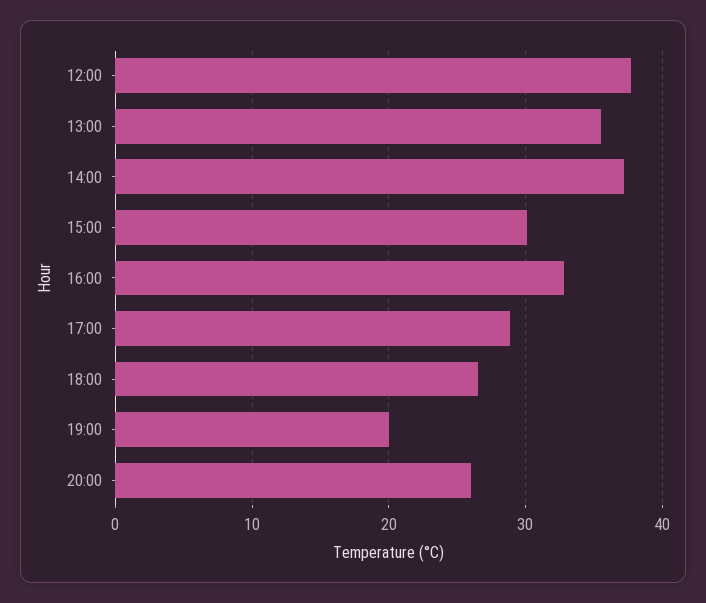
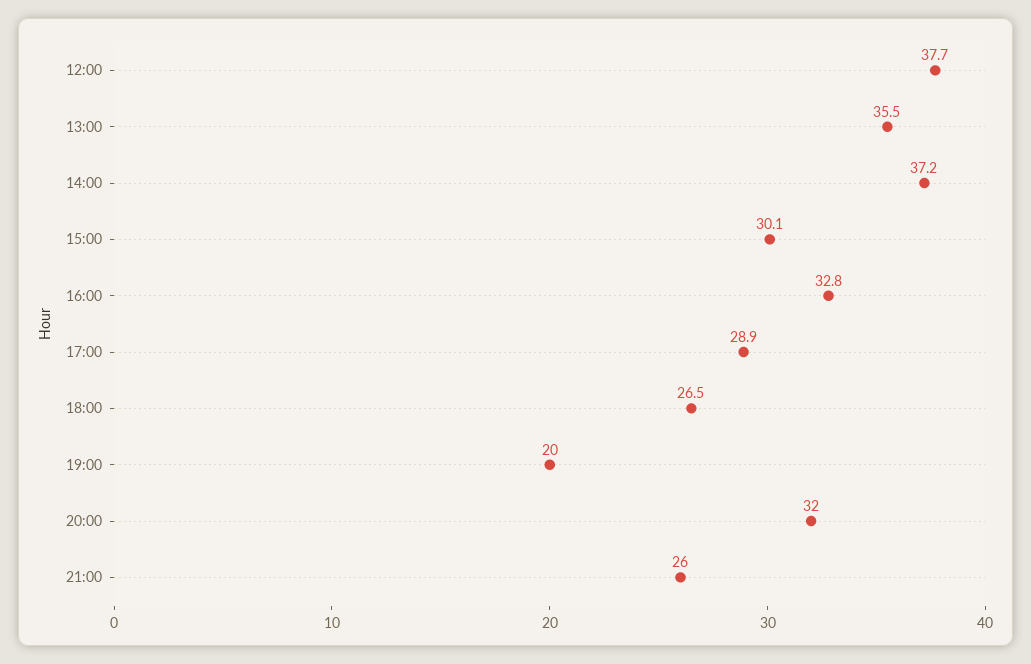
20:00: 26 -> 32
21:00: none -> 26

